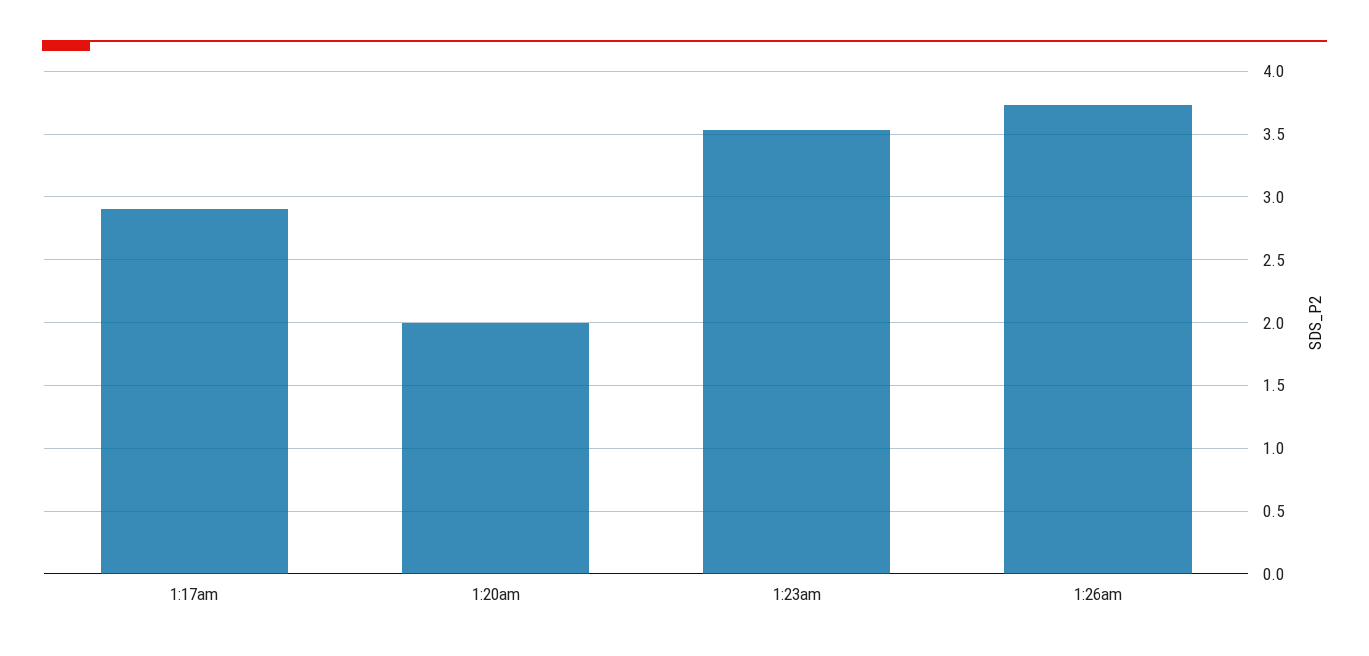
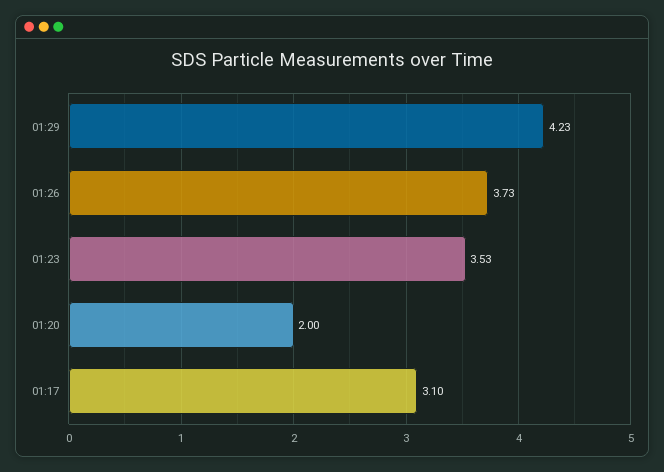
1:17am: 2.9 -> 3.1
01:29: none -> 4.23

